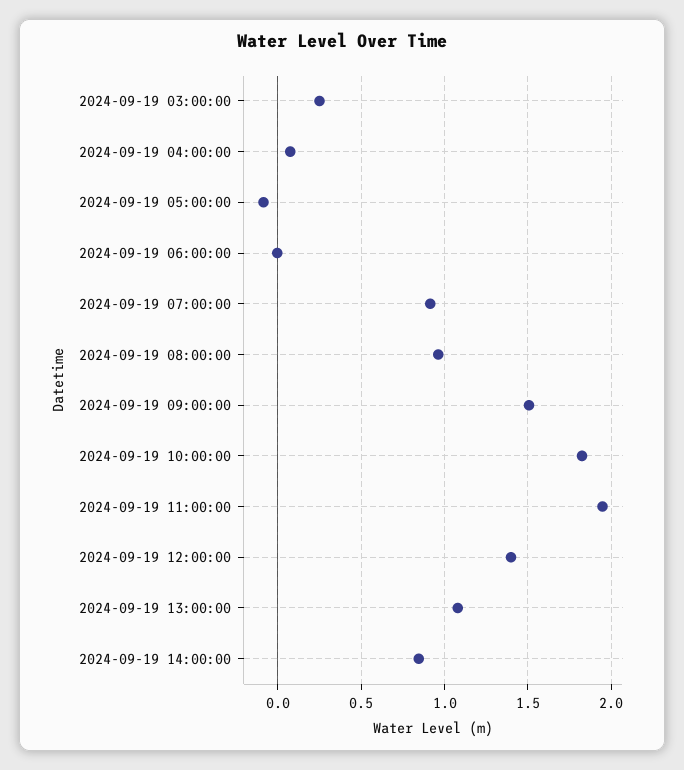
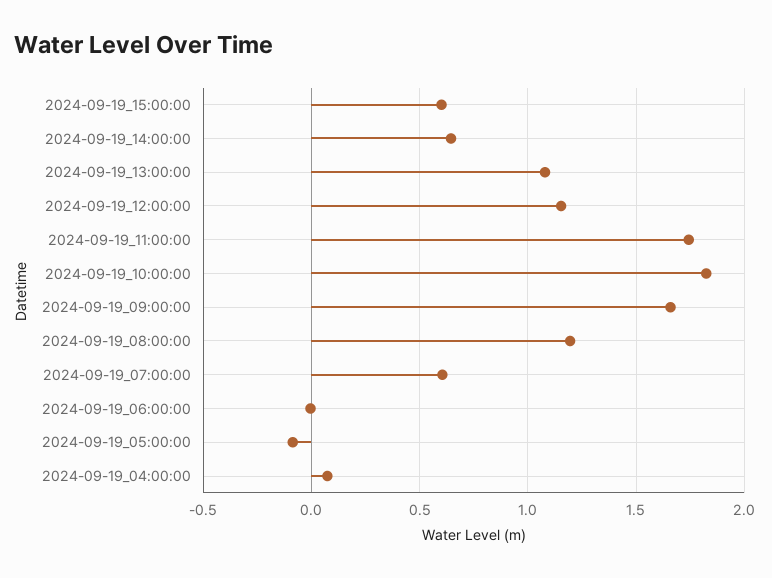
2024-09-19 03:00:00: 0.25 -> none
2024-09-19 07:00:00: 0.9 -> 0.6
2024-09-19 08:00:00: 0.95 -> 1.2
2024-09-19 09:00:00: 1.5 -> 1.65
2024-09-19 11:00:00: 1.95 -> 1.75
2024-09-19 12:00:00: 1.4 -> 1.15
2024-09-19 14:00:00: 0.85 -> 0.65
2024-09-19_15:00:00: none -> 0.6

